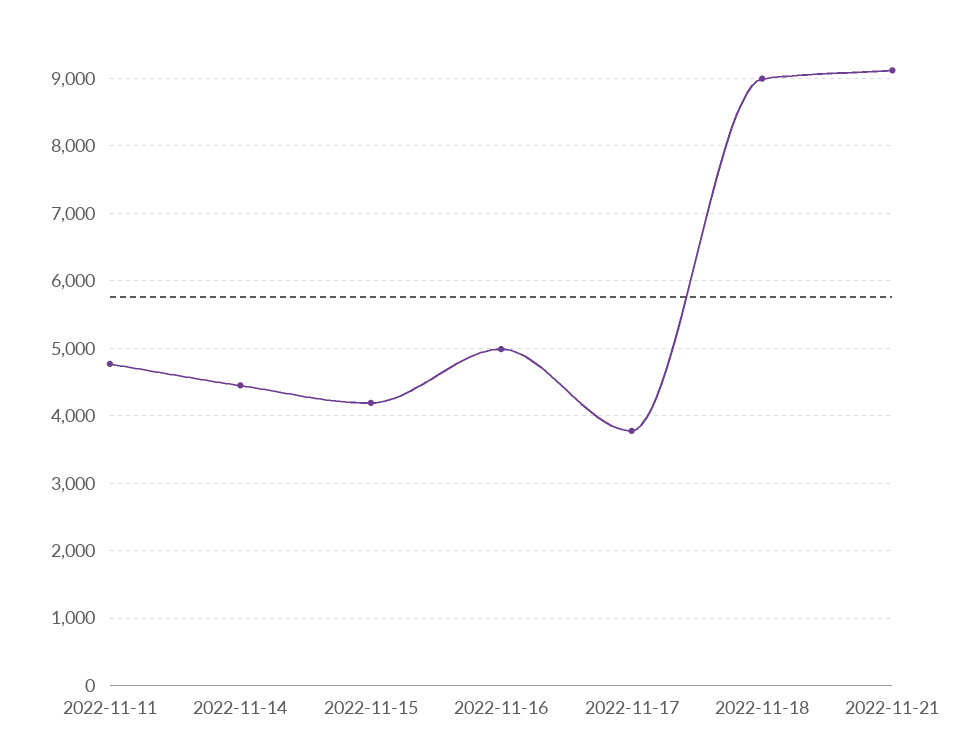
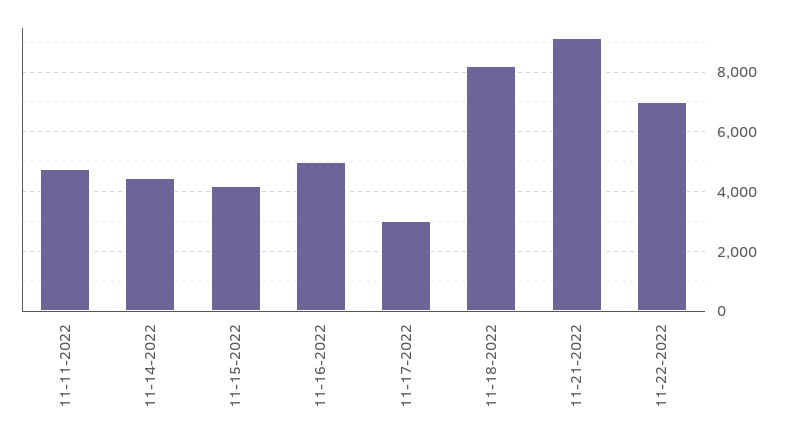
2022-11-17: 3800 -> 3000
2022-11-18: 9000 -> 8250
11-22-2022: none -> 7000

